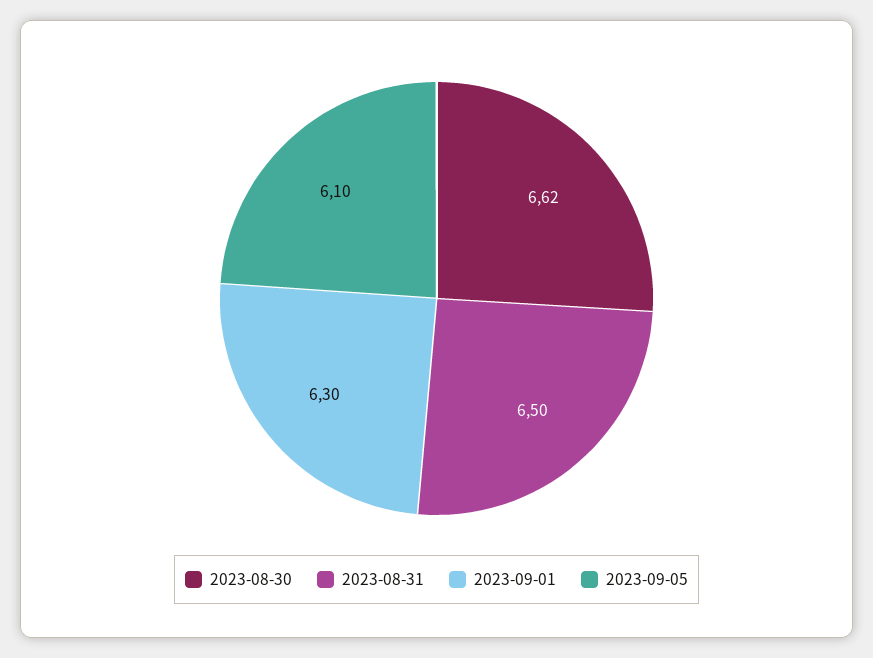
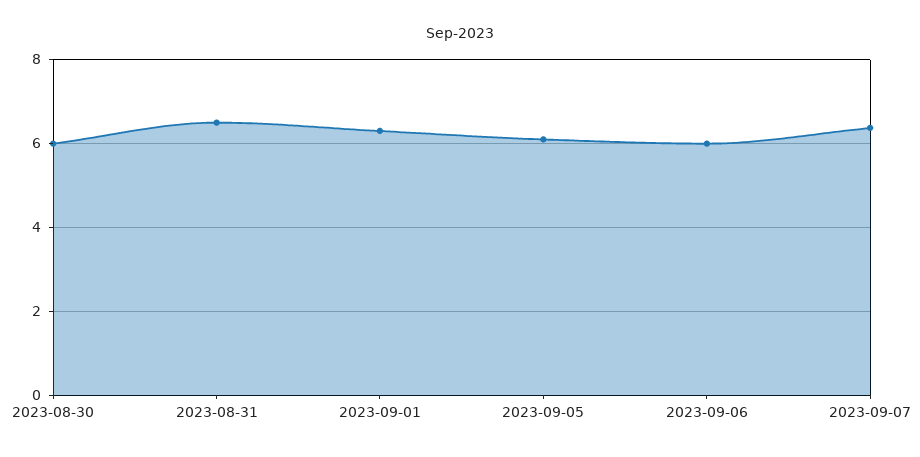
2023-08-30: 6.62 -> 6
2023-09-06: none -> 6
2023-09-07: none -> 6.4

